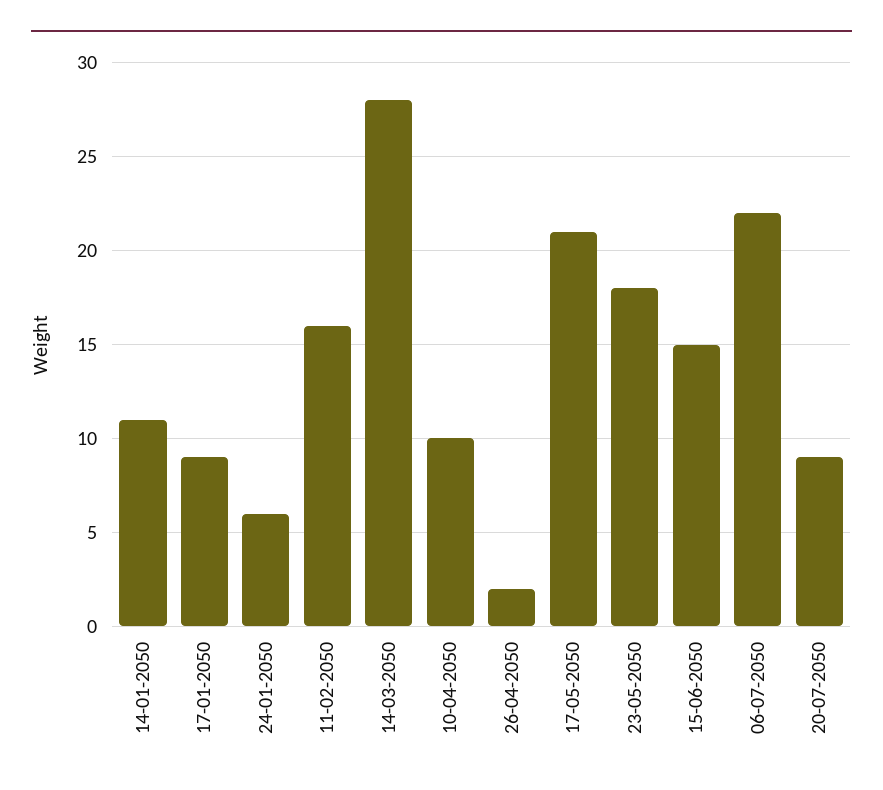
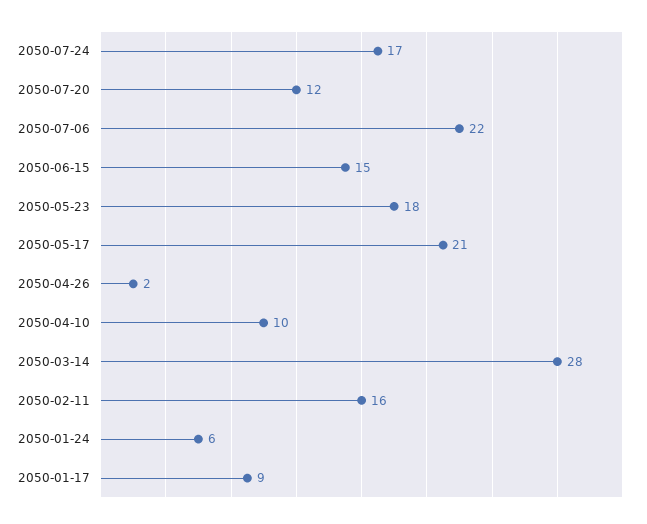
14-01-2050: 11 -> none
20-07-2050: 9 -> 12
2050-07-24: none -> 17

